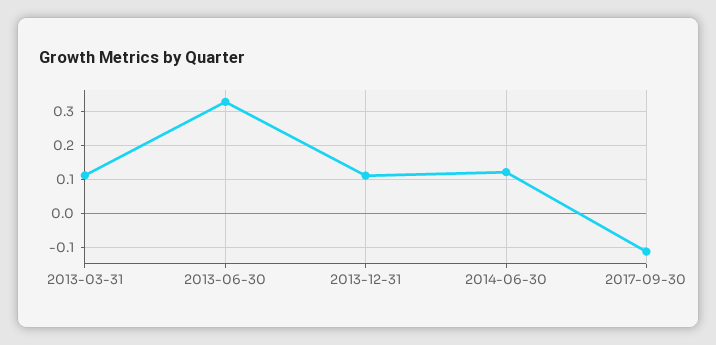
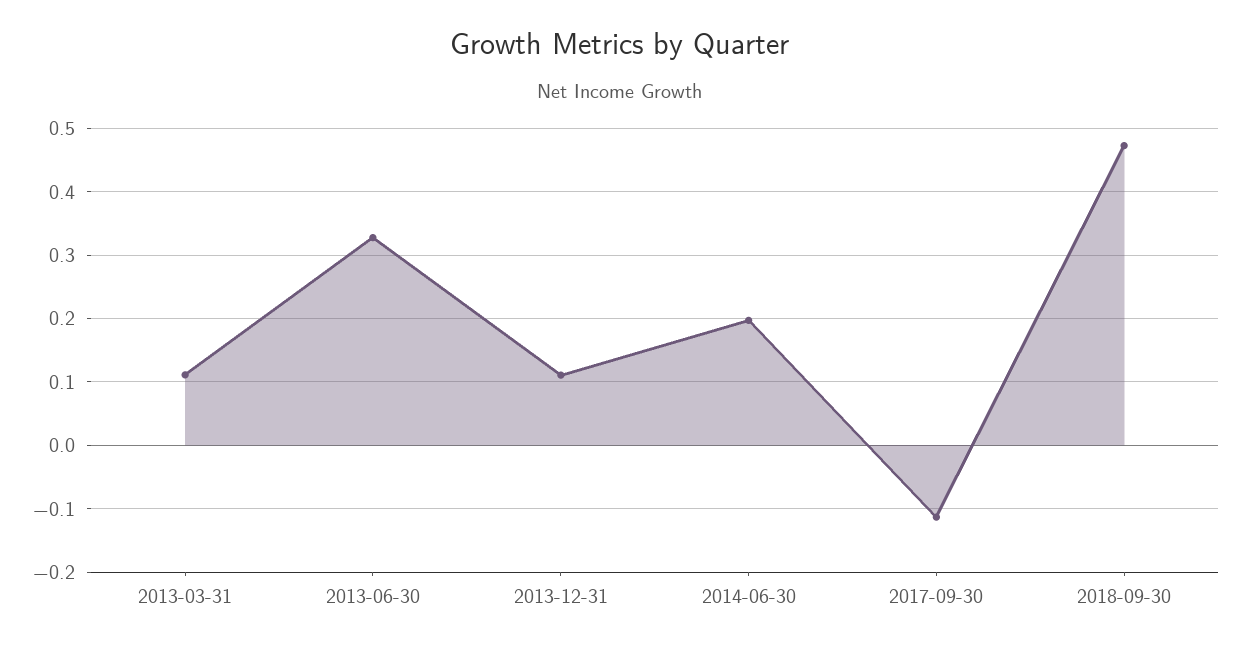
2014-06-30: 0.12 -> 0.2
2018-09-30: none -> 0.47

